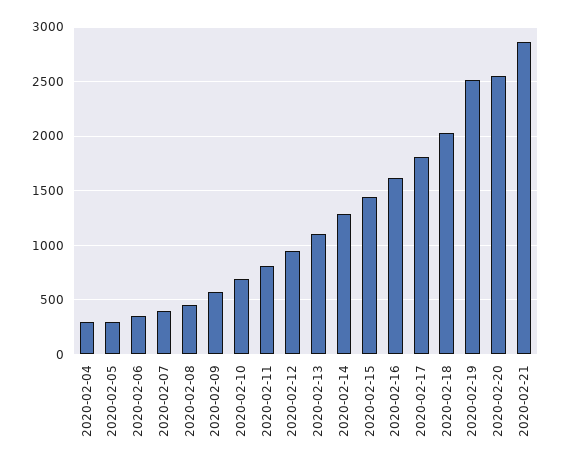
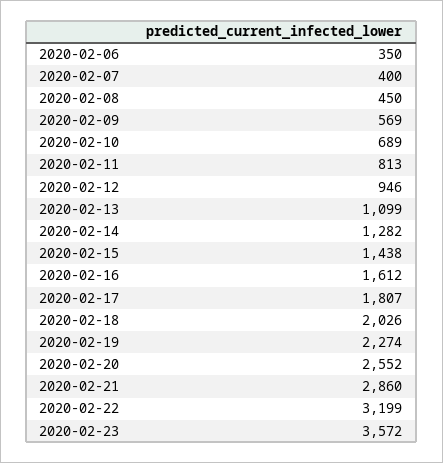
2020-02-04: 300 -> none
2020-02-05: 300 -> none
2020-02-19: 2500 -> 2274
2020-02-22: none -> 3199
2020-02-23: none -> 3572

